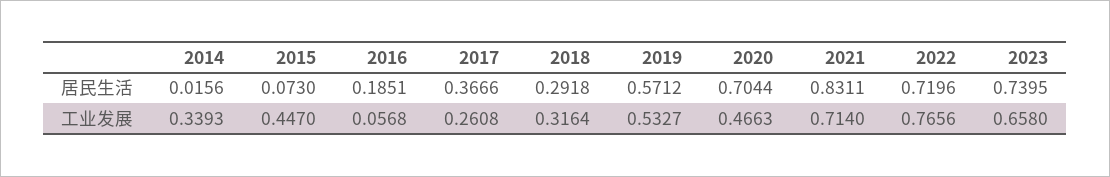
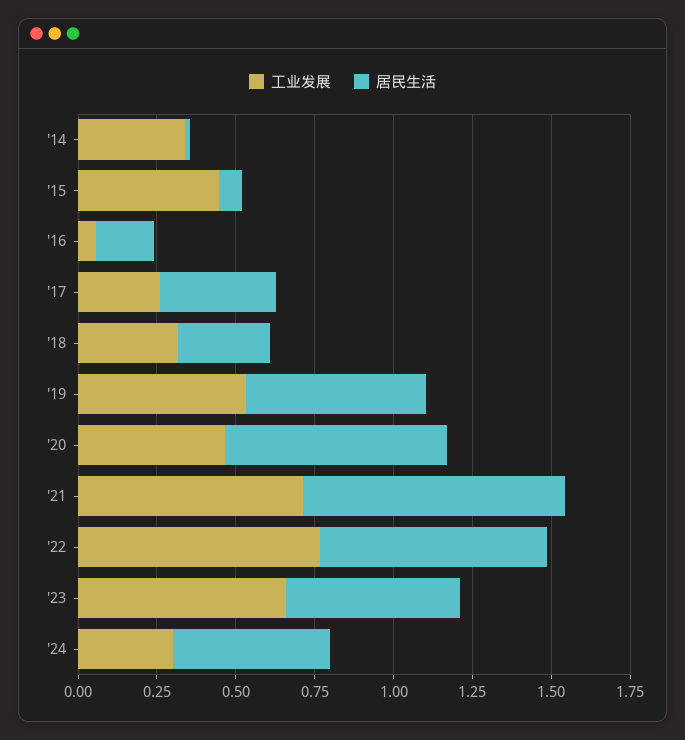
居民生活, 2023: 0.7395 -> 0.55
工业发展, '24: none -> 0.3
居民生活, '24: none -> 0.5

